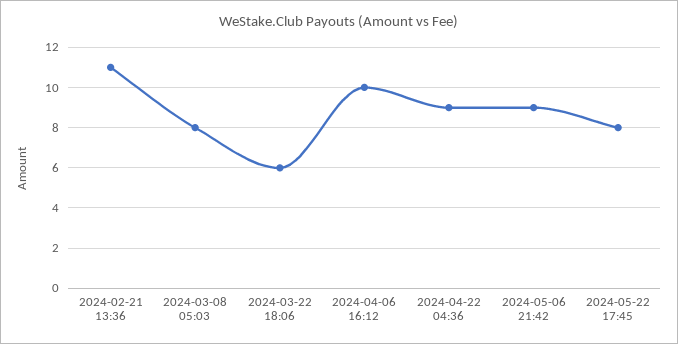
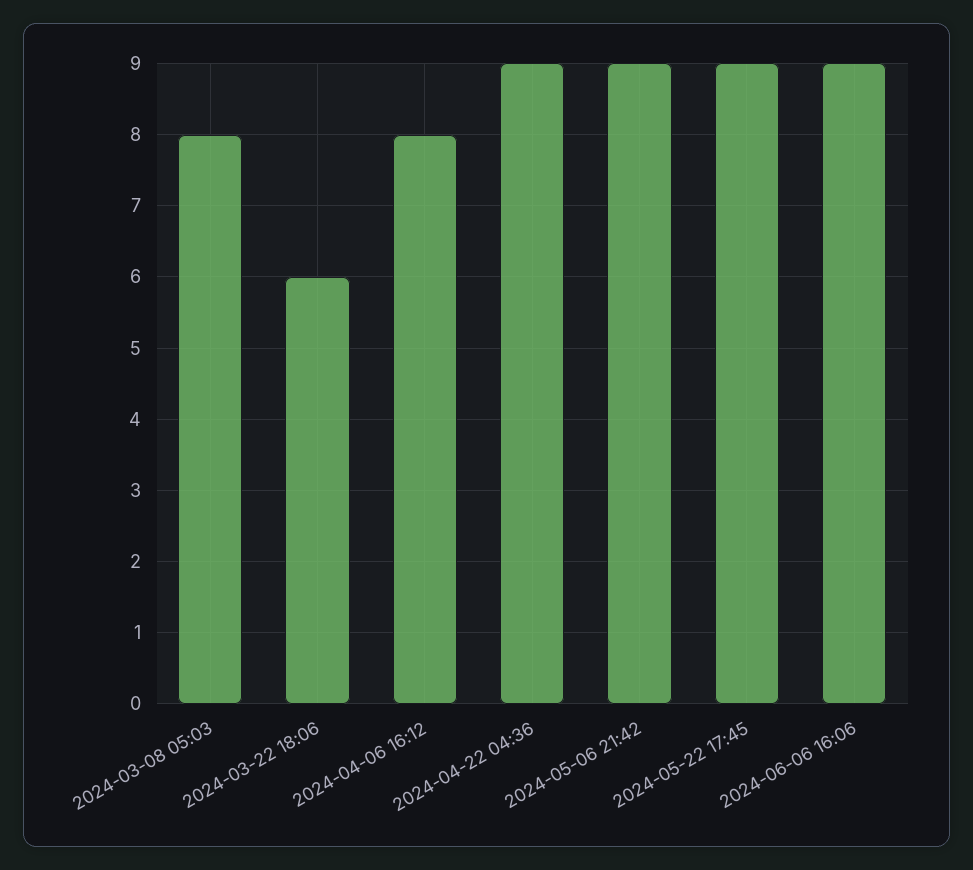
2024-02-21 13:36: 11 -> none
2024-04-06 16:12: 10 -> 8
2024-05-22 17:45: 8 -> 9
2024-06-06 16:06: none -> 9

